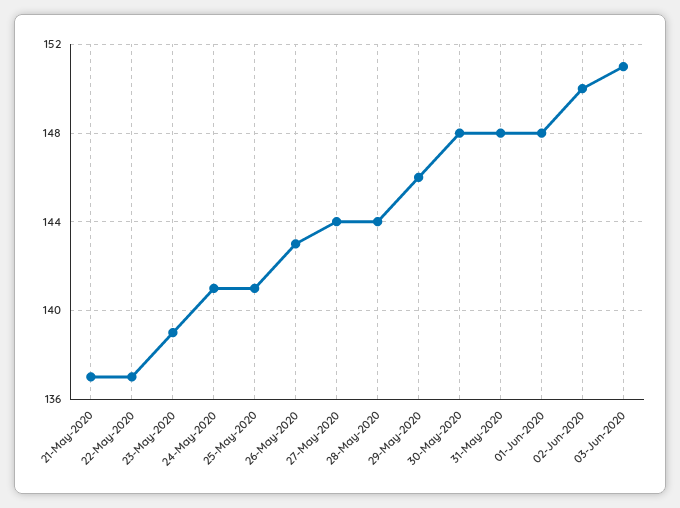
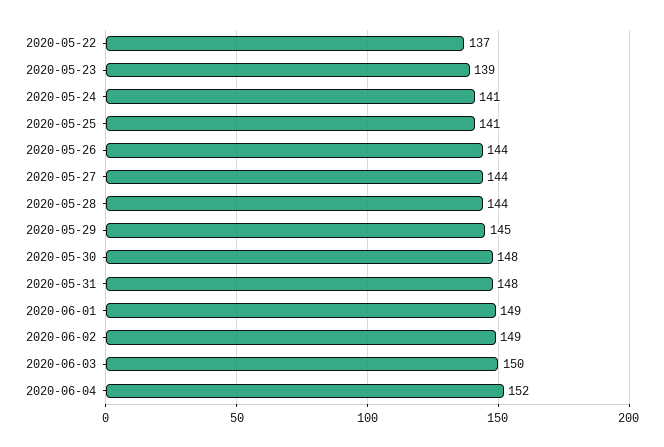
21-May-2020: 137 -> none
26-May-2020: 143 -> 144
29-May-2020: 146 -> 145
01-Jun-2020: 148 -> 149
02-Jun-2020: 150 -> 149
03-Jun-2020: 151 -> 150
2020-06-04: none -> 152

